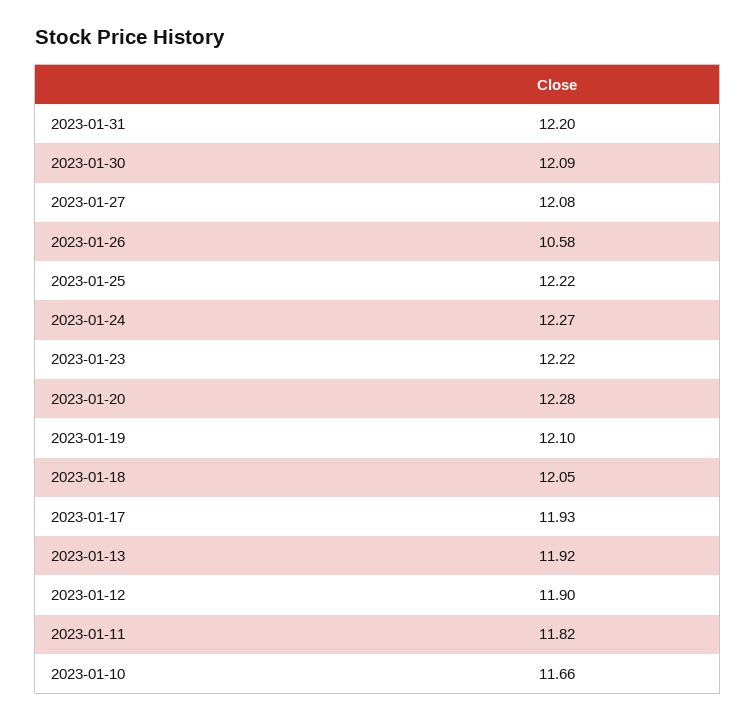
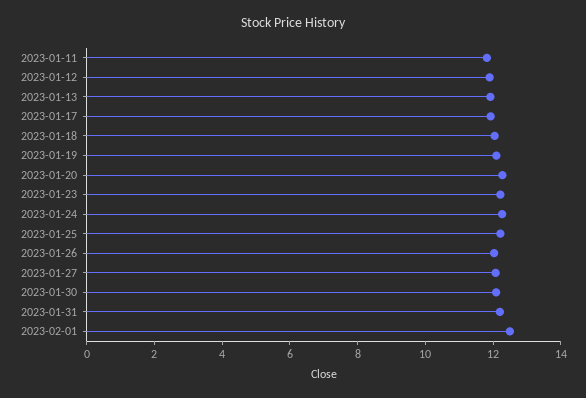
2023-01-26: 10.58 -> 12
2023-01-10: 11.66 -> none
2023-02-01: none -> 12.5

